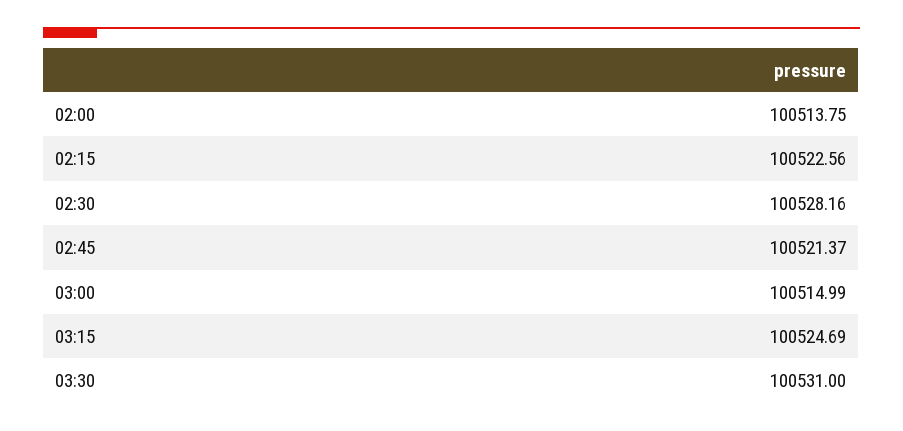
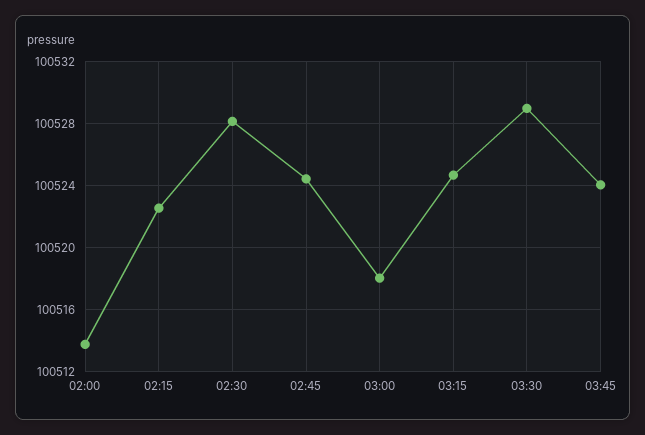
02:45: 100521.37 -> 100524.5
03:00: 100514.99 -> 100518
03:30: 100531 -> 100529
03:45: none -> 100524

